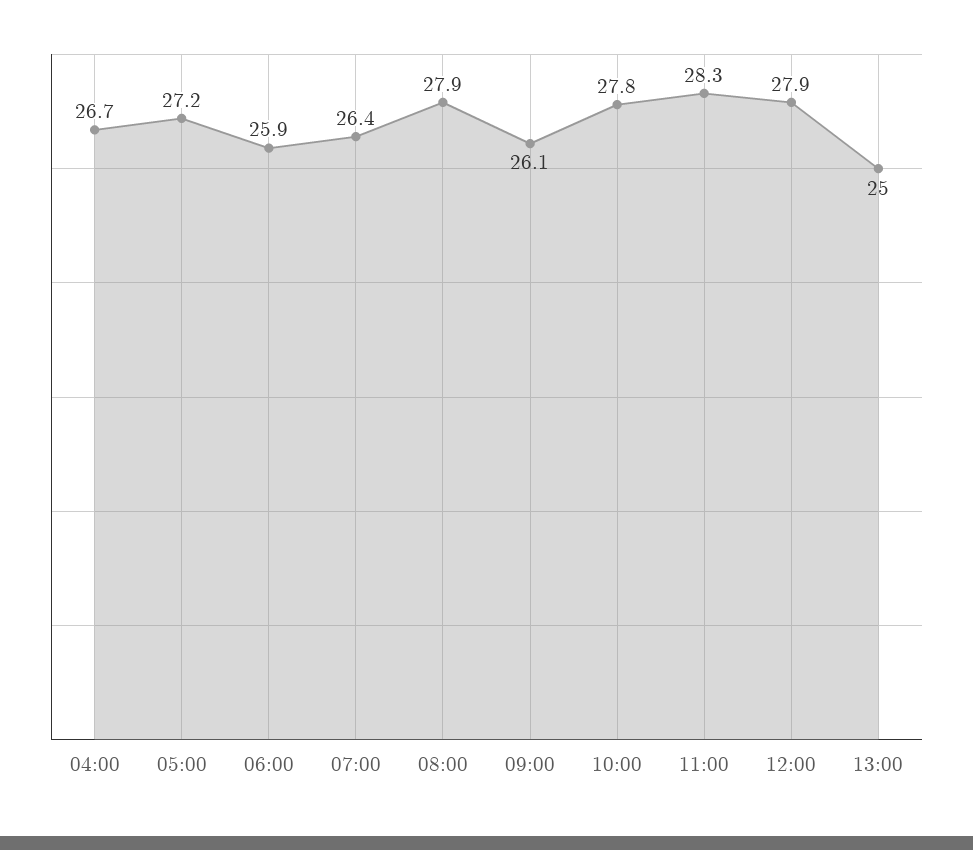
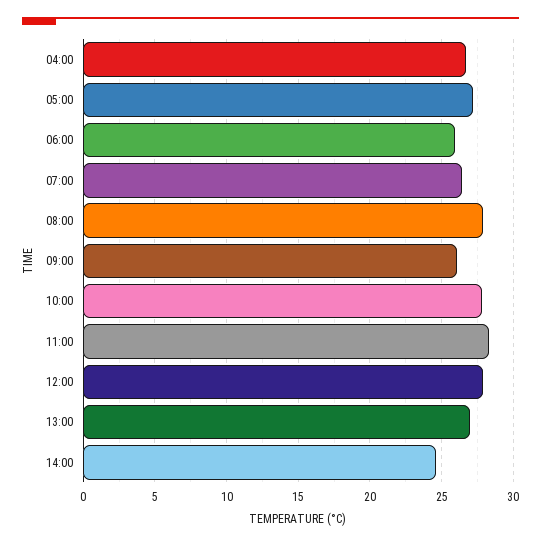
13:00: 25 -> 27
14:00: none -> 24.5

